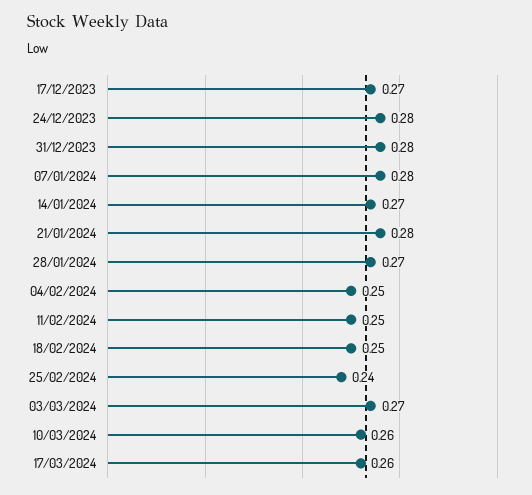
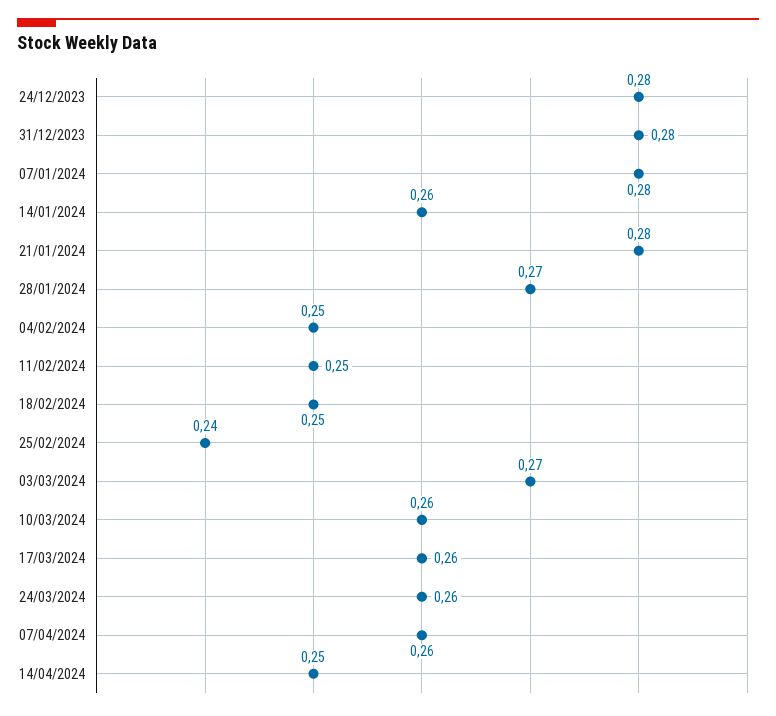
17/12/2023: 0.27 -> none
14/01/2024: 0.27 -> 0.26
24/03/2024: none -> 0.26
07/04/2024: none -> 0.26
14/04/2024: none -> 0.25

